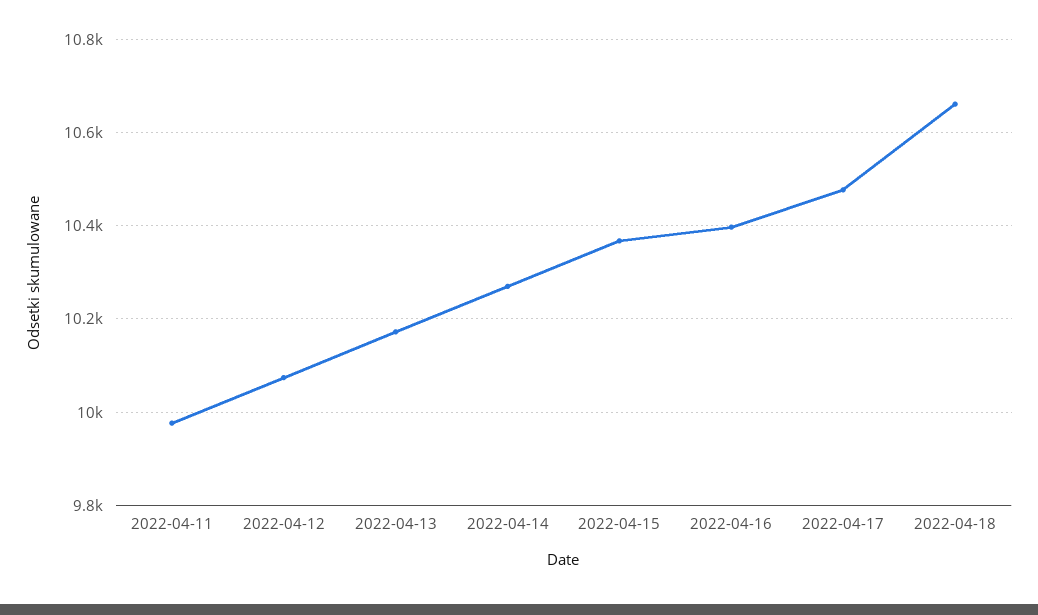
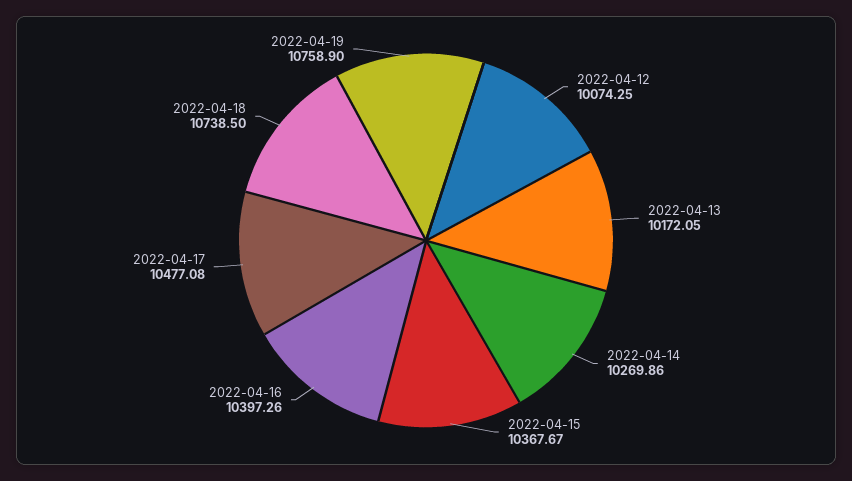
2022-04-11: 9980 -> none
2022-04-18: 10660 -> 10738.5
2022-04-19: none -> 10758.9

